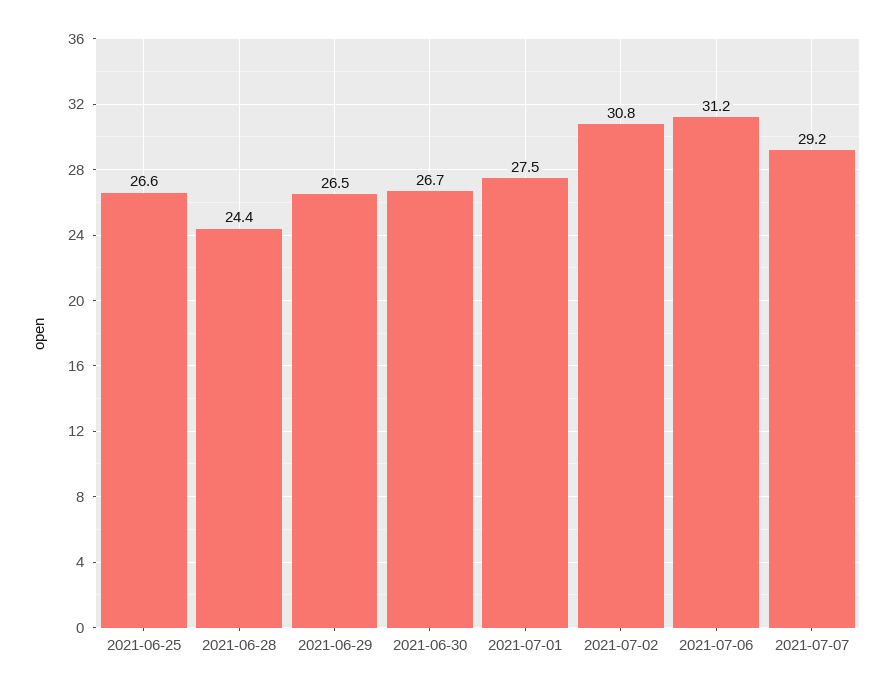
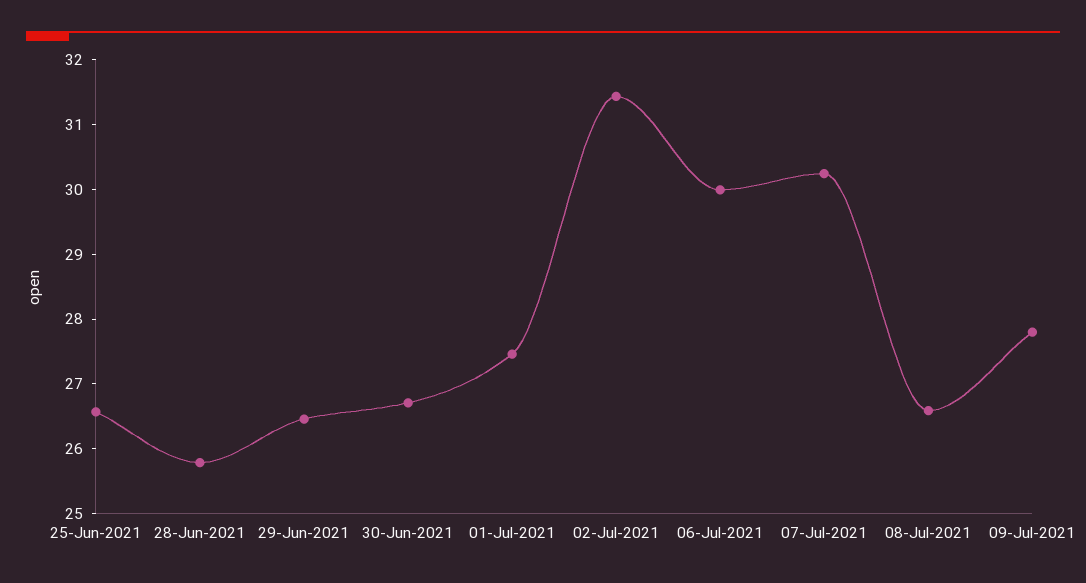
2021-06-28: 24.4 -> 25.8
2021-07-02: 30.8 -> 31.4
2021-07-06: 31.2 -> 30
2021-07-07: 29.2 -> 30.2
08-Jul-2021: none -> 26.6
09-Jul-2021: none -> 27.8

